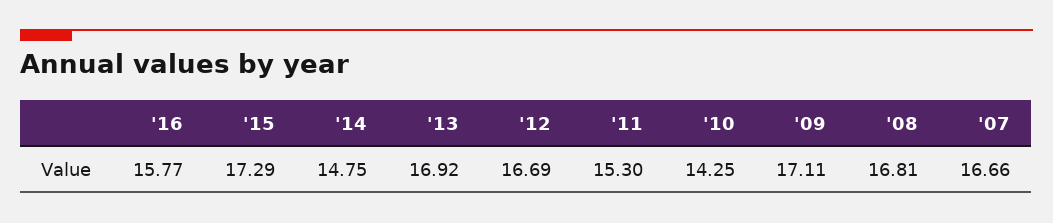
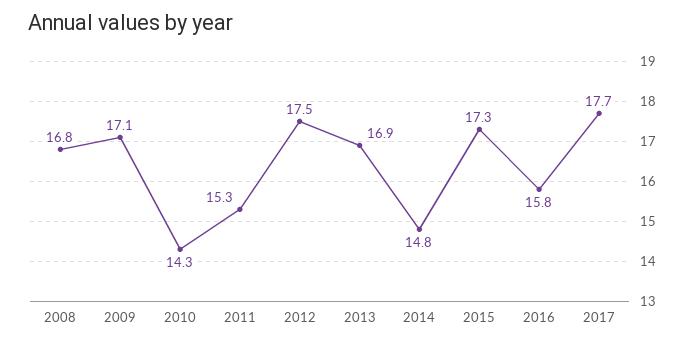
'12: 16.69 -> 17.5
'07: 16.66 -> none
2017: none -> 17.7

